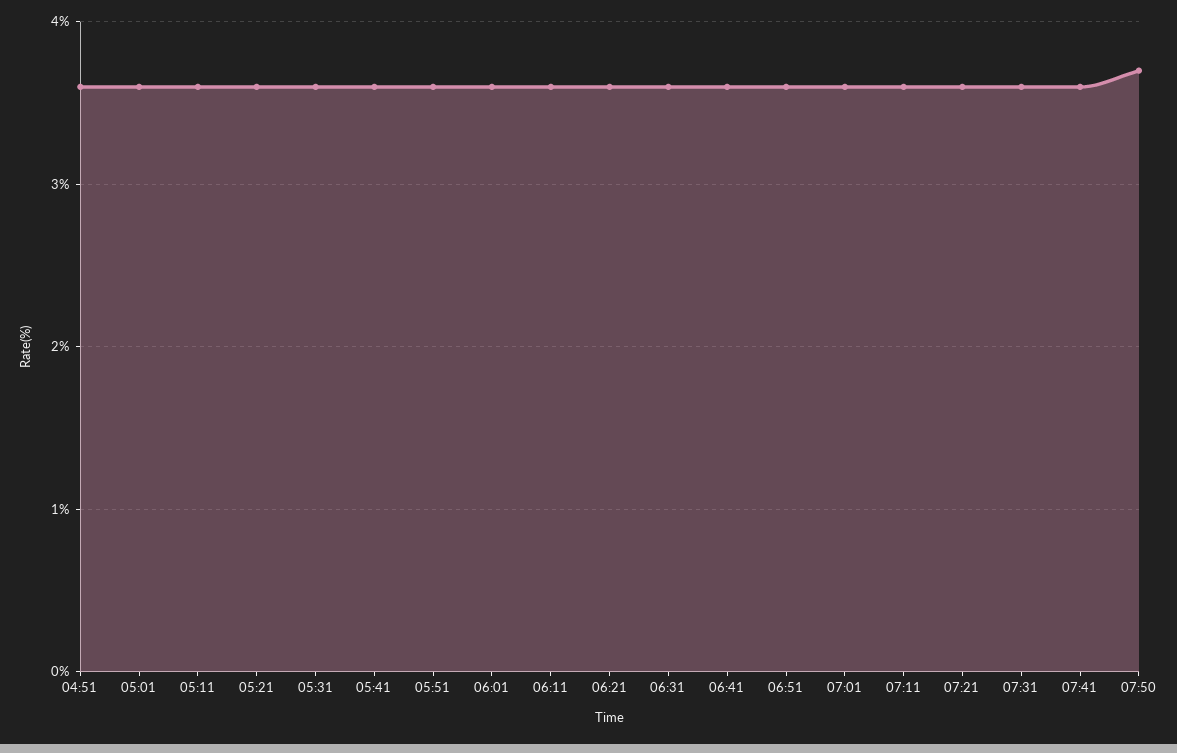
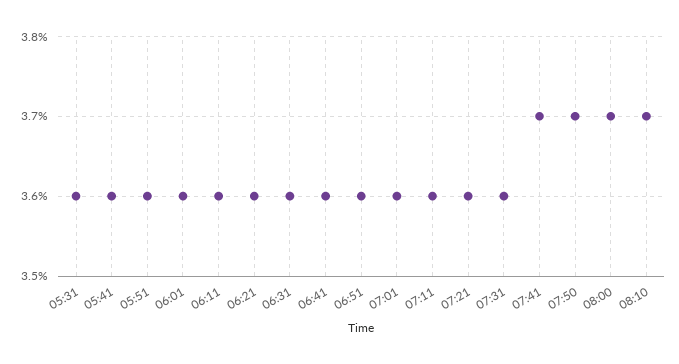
04:51: 3.6 -> none
05:01: 3.6 -> none
05:11: 3.6 -> none
05:21: 3.6 -> none
07:41: 3.6 -> 3.7
08:00: none -> 3.7
08:10: none -> 3.7

